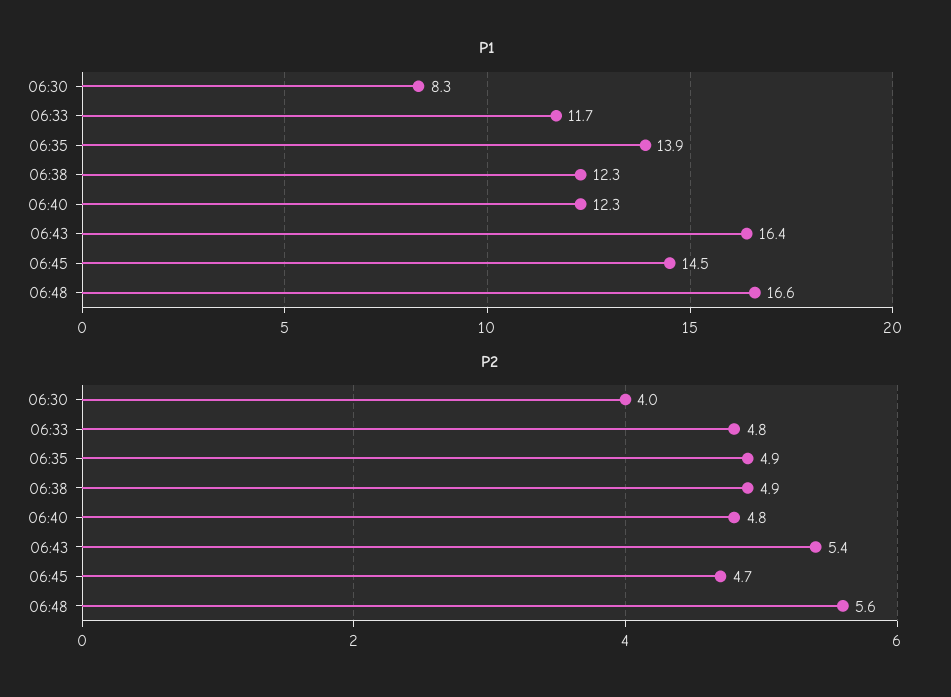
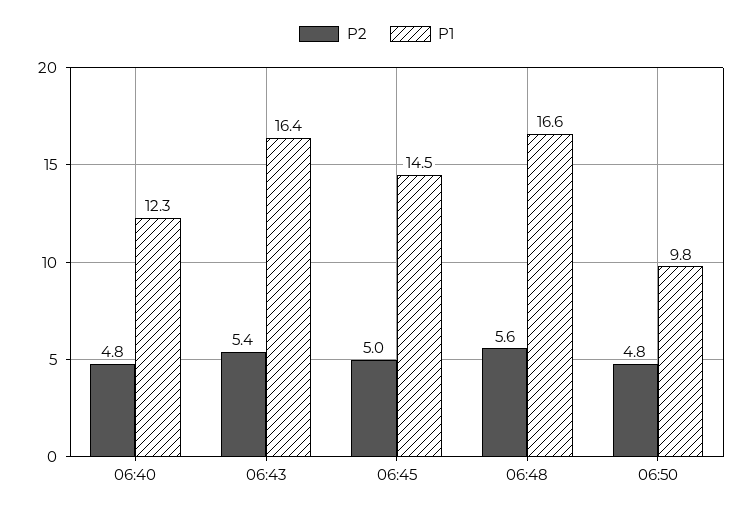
P1, 06:30: 8.3 -> none
P1, 06:33: 11.7 -> none
P1, 06:35: 13.9 -> none
P1, 06:38: 12.3 -> none
P2, 06:30: 4 -> none
P2, 06:33: 4.8 -> none
P2, 06:35: 4.9 -> none
P2, 06:38: 4.9 -> none
P2, 06:45: 4.7 -> 5
P2, 06:50: none -> 4.8
P1, 06:50: none -> 9.8

